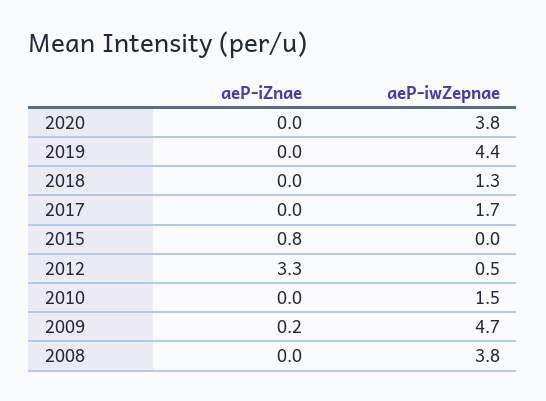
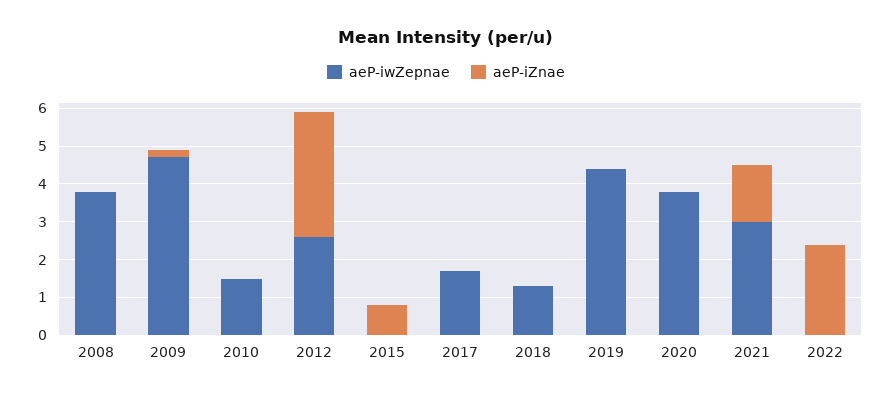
aeP-iwZepnae, 2012: 0.5 -> 2.5
aeP-iwZepnae, 2021: none -> 3
aeP-iZnae, 2021: none -> 1.5
aeP-iwZepnae, 2022: none -> 0
aeP-iZnae, 2022: none -> 2.5

